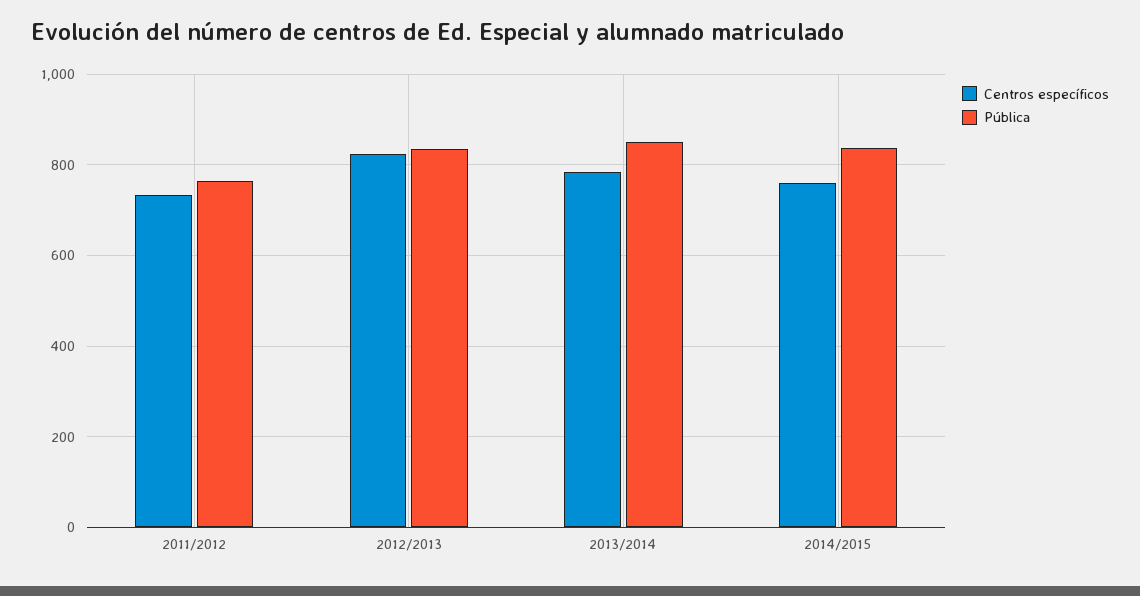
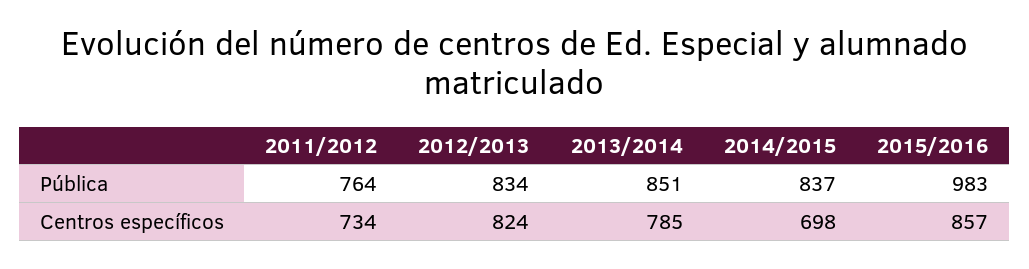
Centros específicos, 2014/2015: 760 -> 698
Pública, 2015/2016: none -> 983
Centros específicos, 2015/2016: none -> 857

